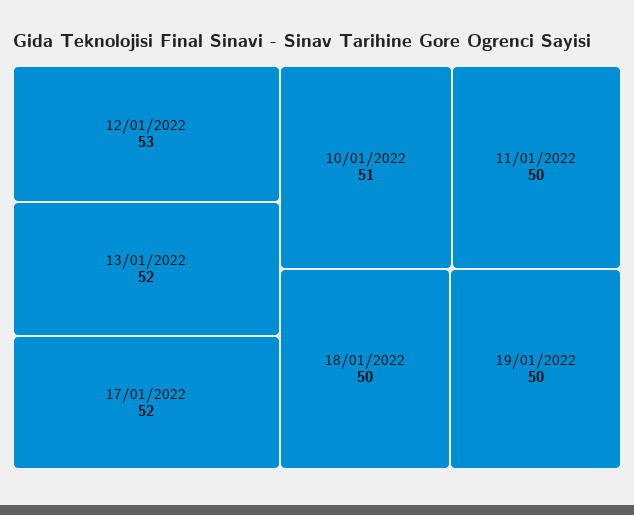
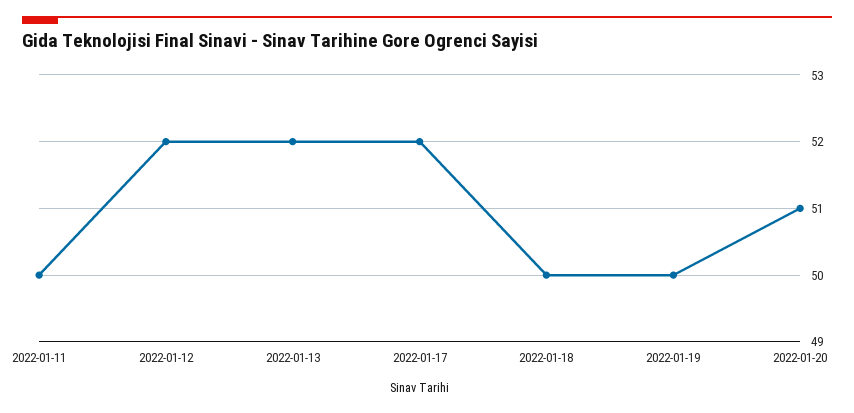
12/01/2022: 53 -> 52
10/01/2022: 51 -> none
2022-01-20: none -> 51

